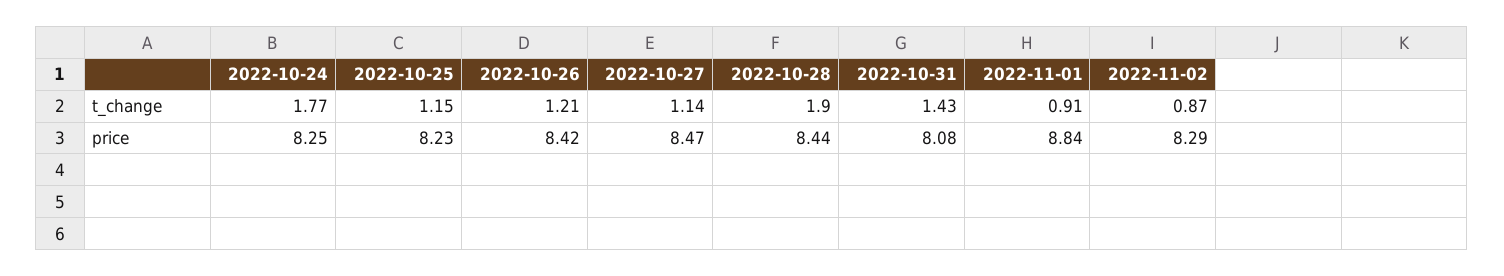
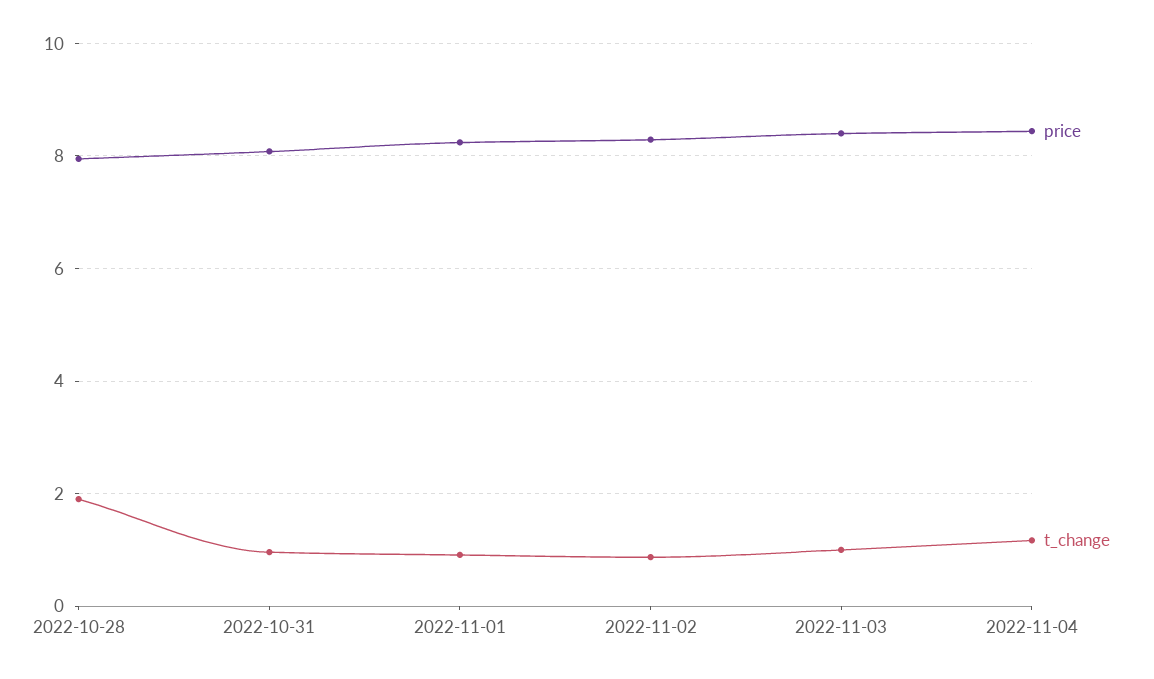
t_change, 2022-10-24: 1.77 -> none
t_change, 2022-10-25: 1.15 -> none
t_change, 2022-10-26: 1.21 -> none
t_change, 2022-10-27: 1.14 -> none
t_change, 2022-10-31: 1.43 -> 1
price, 2022-10-24: 8.25 -> none
price, 2022-10-25: 8.23 -> none
price, 2022-10-26: 8.42 -> none
price, 2022-10-27: 8.47 -> none
price, 2022-10-28: 8.44 -> 8
price, 2022-11-01: 8.84 -> 8.2
price, 2022-11-03: none -> 8.4
t_change, 2022-11-03: none -> 1
price, 2022-11-04: none -> 8.4
t_change, 2022-11-04: none -> 1.2

